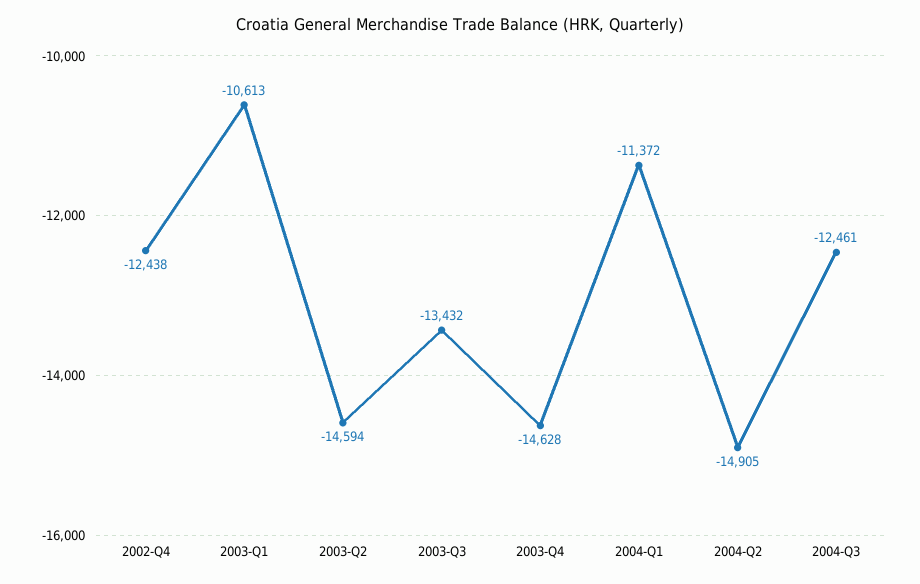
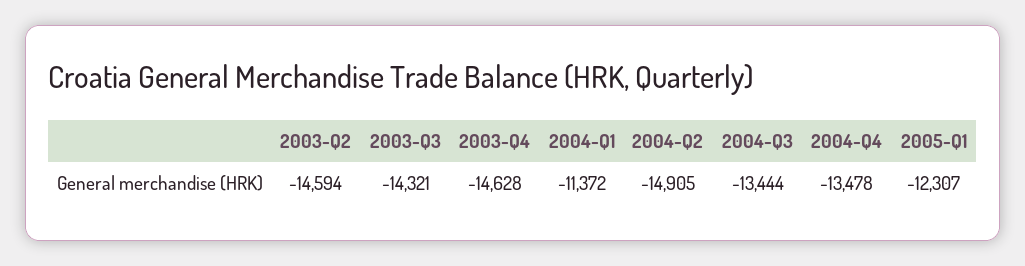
2002-Q4: -12438 -> none
2003-Q1: -10613 -> none
2003-Q3: -13432 -> -14321
2004-Q3: -12461 -> -13444
2004-Q4: none -> -13478
2005-Q1: none -> -12307

